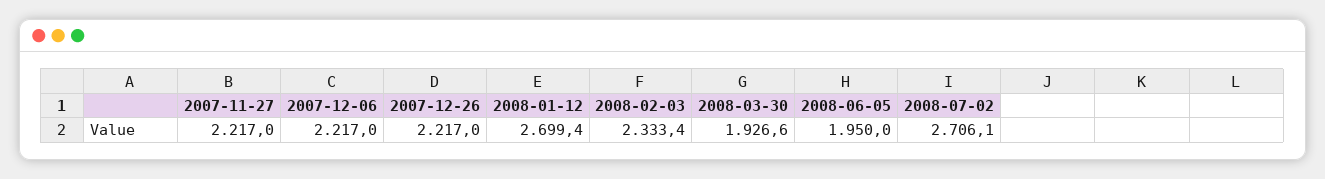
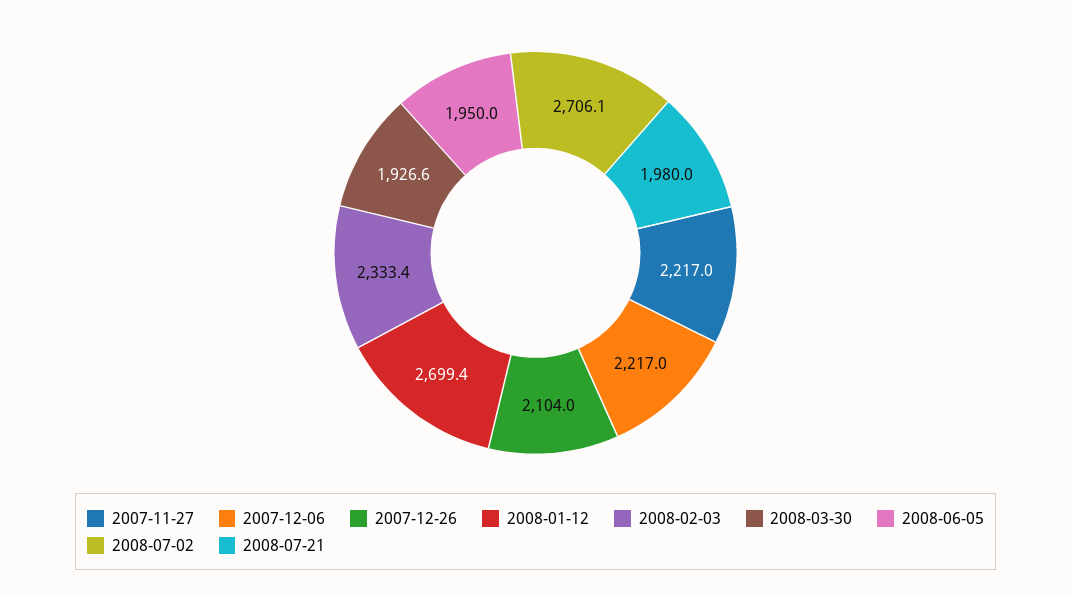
2007-12-26: 2217 -> 2104
2008-07-21: none -> 1980

